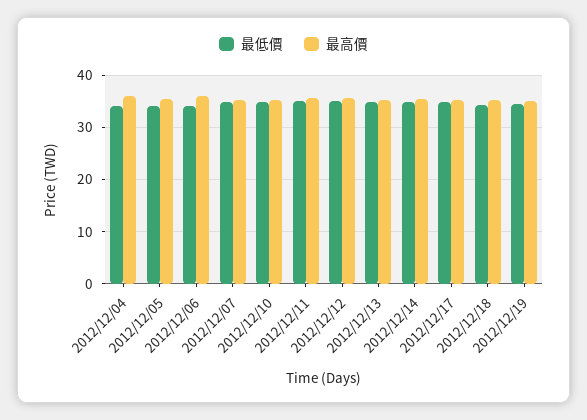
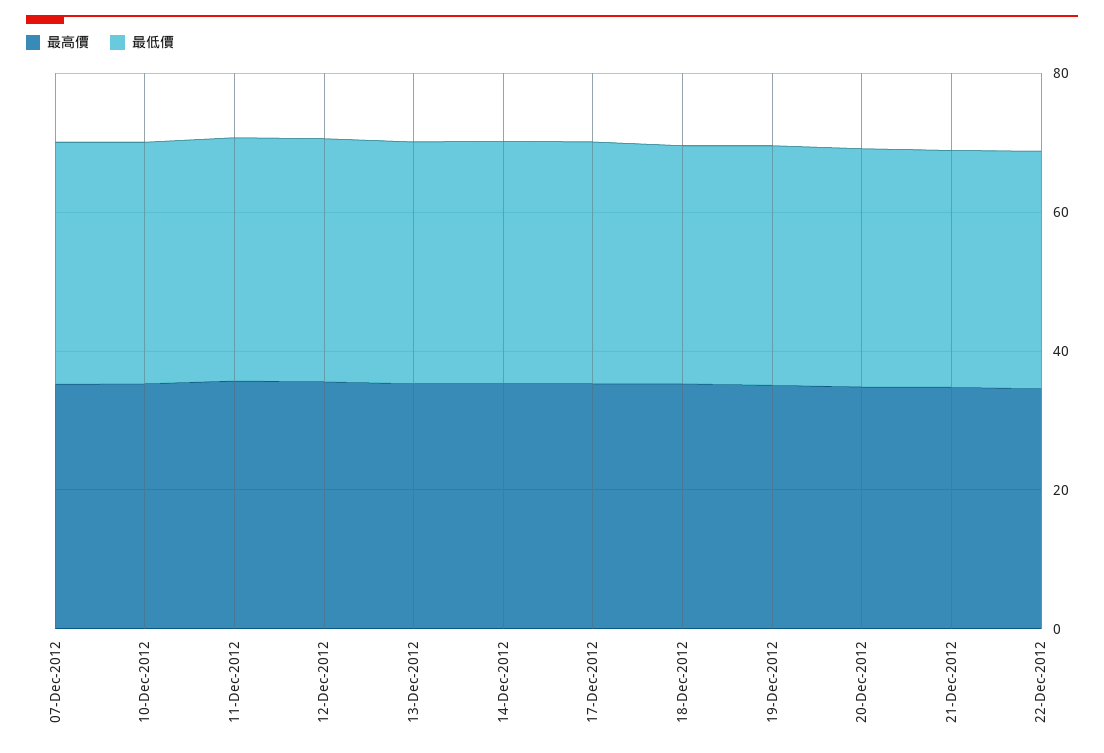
最低價, 2012/12/04: 34 -> none
最高價, 2012/12/04: 36 -> none
最低價, 2012/12/05: 34 -> none
最高價, 2012/12/05: 36 -> none
最低價, 2012/12/06: 34 -> none
最高價, 2012/12/06: 36 -> none
最高價, 20-Dec-2012: none -> 35
最低價, 20-Dec-2012: none -> 35
最高價, 21-Dec-2012: none -> 35
最低價, 21-Dec-2012: none -> 35
最高價, 22-Dec-2012: none -> 35
最低價, 22-Dec-2012: none -> 35

